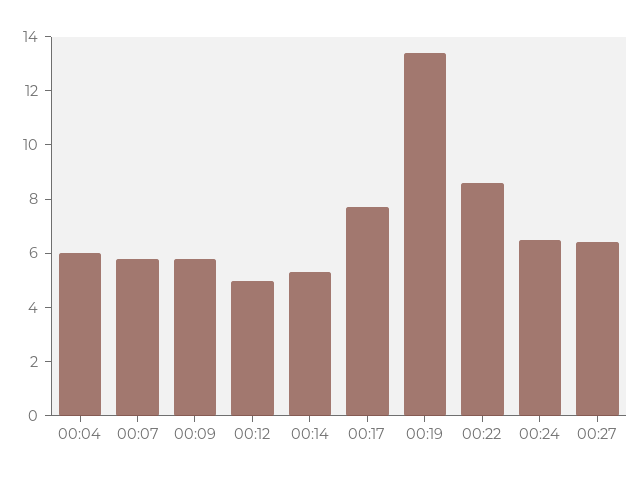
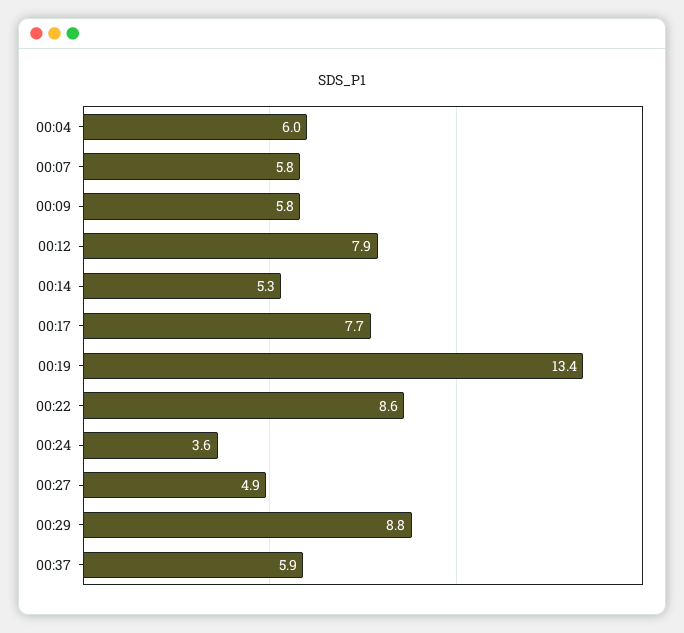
00:12: 5 -> 7.9
00:24: 6.5 -> 3.6
00:27: 6.5 -> 4.9
00:29: none -> 8.8
00:37: none -> 5.9

